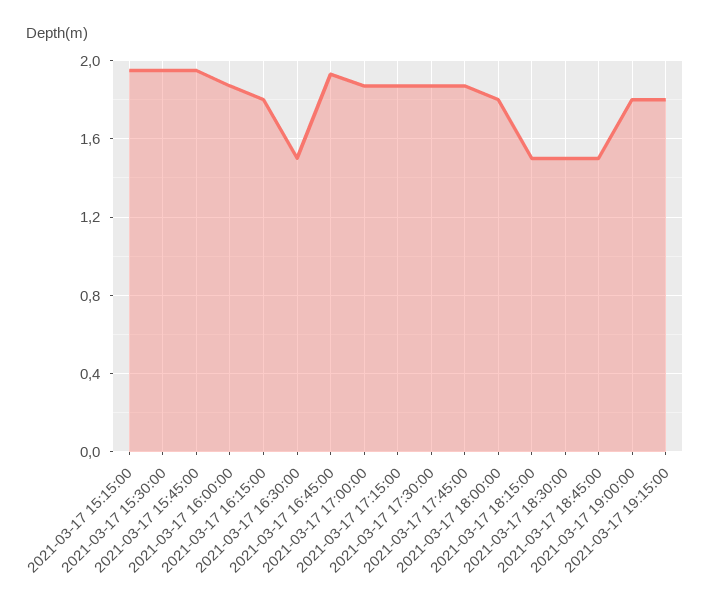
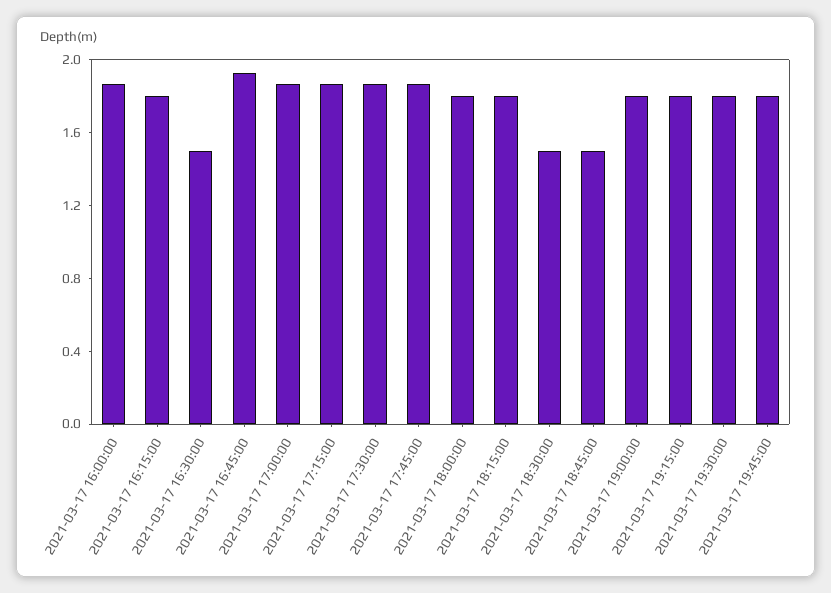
2021-03-17 15:15:00: 1.95 -> none
2021-03-17 15:30:00: 1.95 -> none
2021-03-17 15:45:00: 1.95 -> none
2021-03-17 18:15:00: 1.5 -> 1.8
2021-03-17 19:30:00: none -> 1.8
2021-03-17 19:45:00: none -> 1.8

